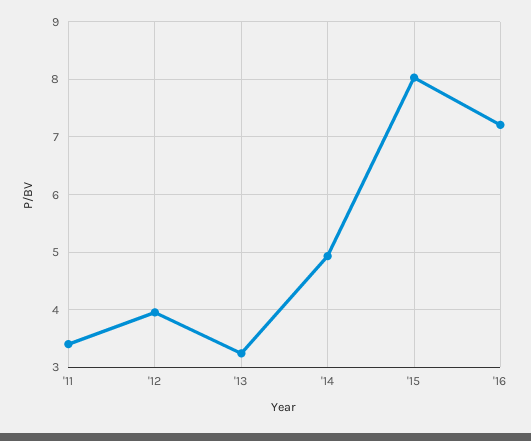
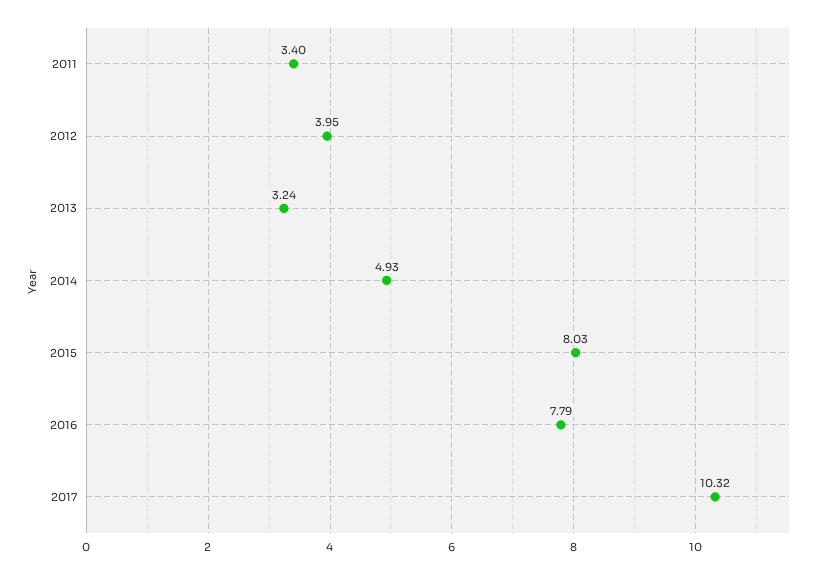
'16: 7.2 -> 7.79
2017: none -> 10.32

